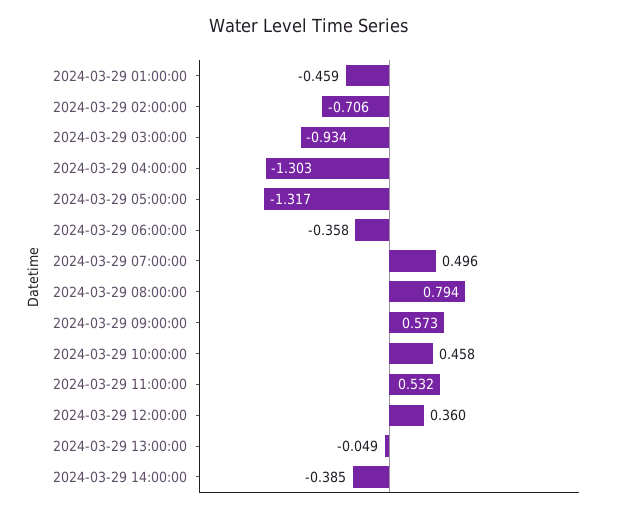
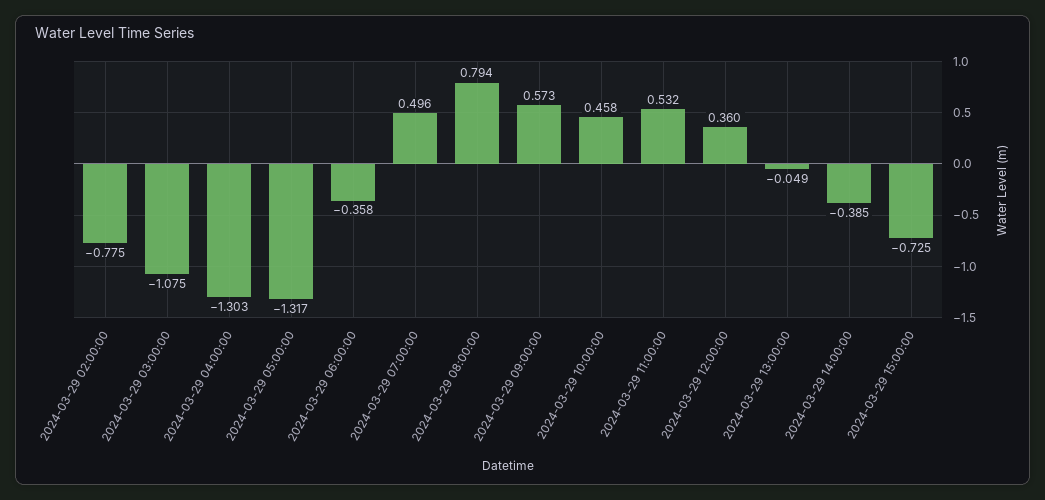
2024-03-29 01:00:00: -0.459 -> none
2024-03-29 02:00:00: -0.706 -> -0.775
2024-03-29 03:00:00: -0.934 -> -1.075
2024-03-29 15:00:00: none -> -0.725

